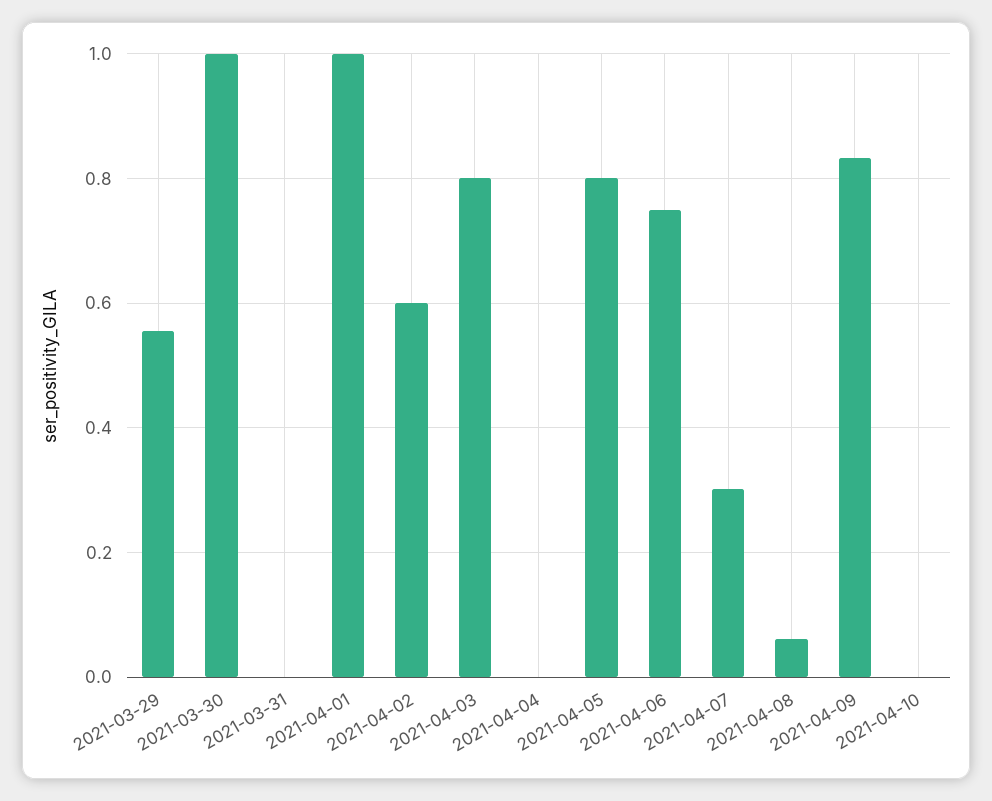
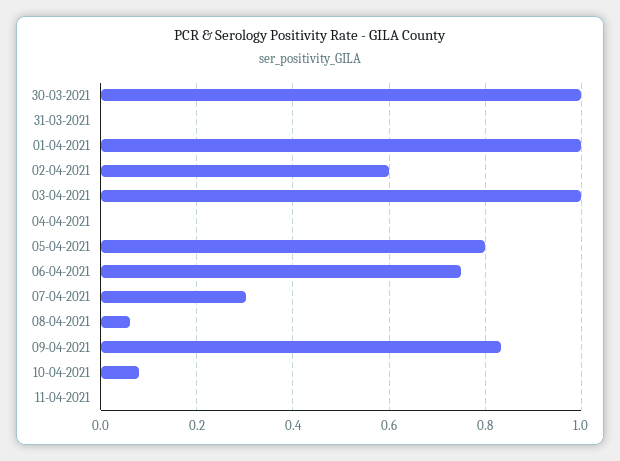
2021-03-29: 0.56 -> none
2021-04-03: 0.8 -> 1
2021-04-10: 0 -> 0.08
11-04-2021: none -> 0

